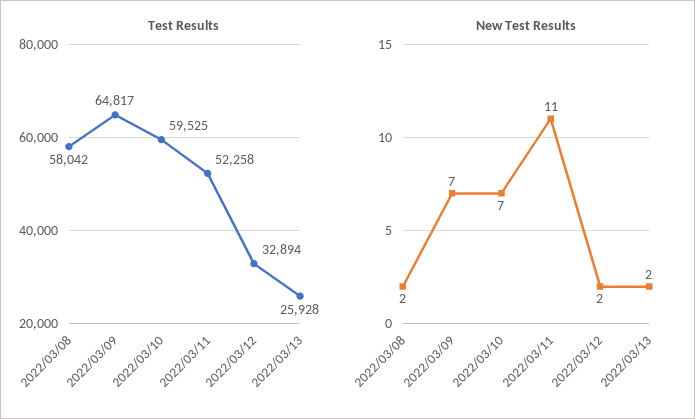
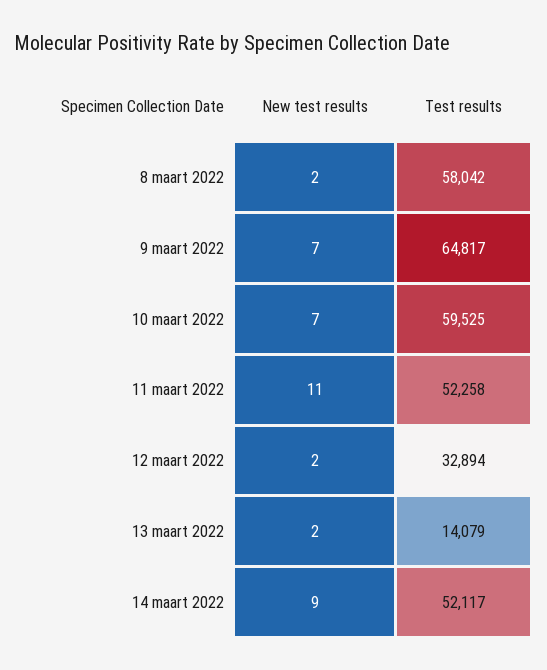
Test Results, 2022/03/13: 25928 -> 14079
New Test Results, 14 maart 2022: none -> 9
Test Results, 14 maart 2022: none -> 52117

